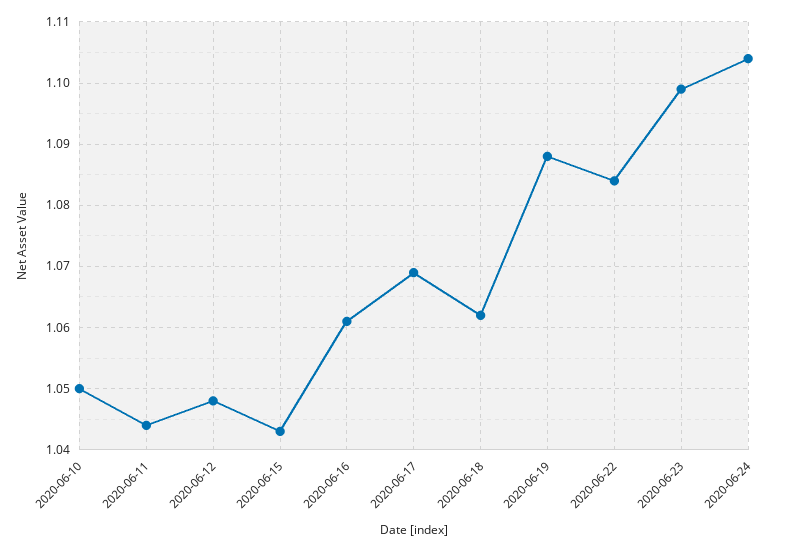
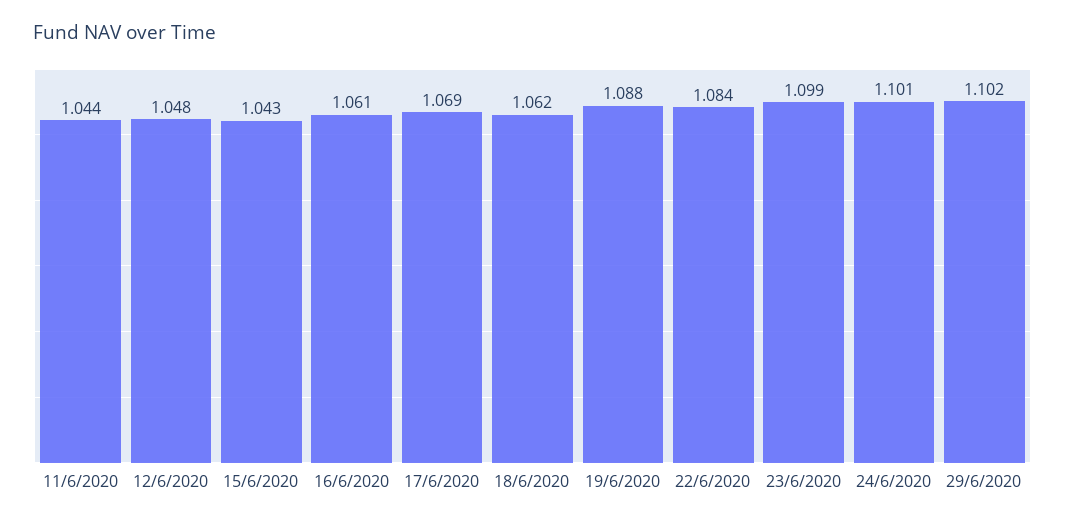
2020-06-10: 1.05 -> none
2020-06-24: 1.104 -> 1.101
29/6/2020: none -> 1.102

